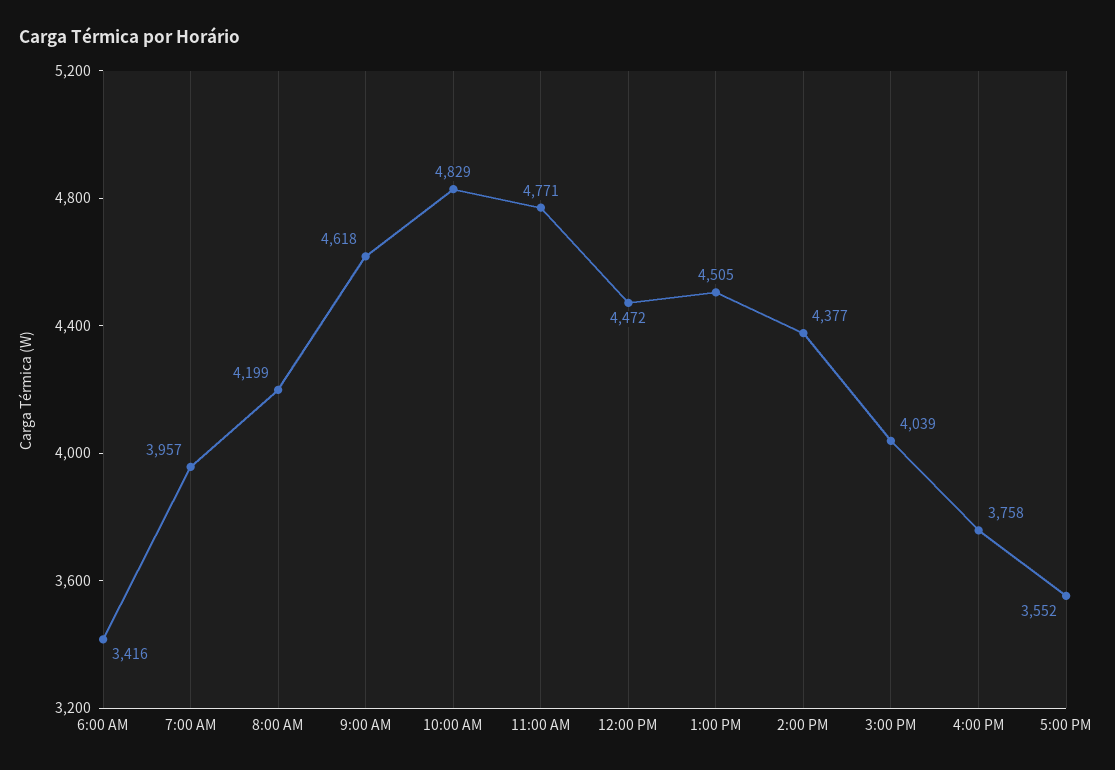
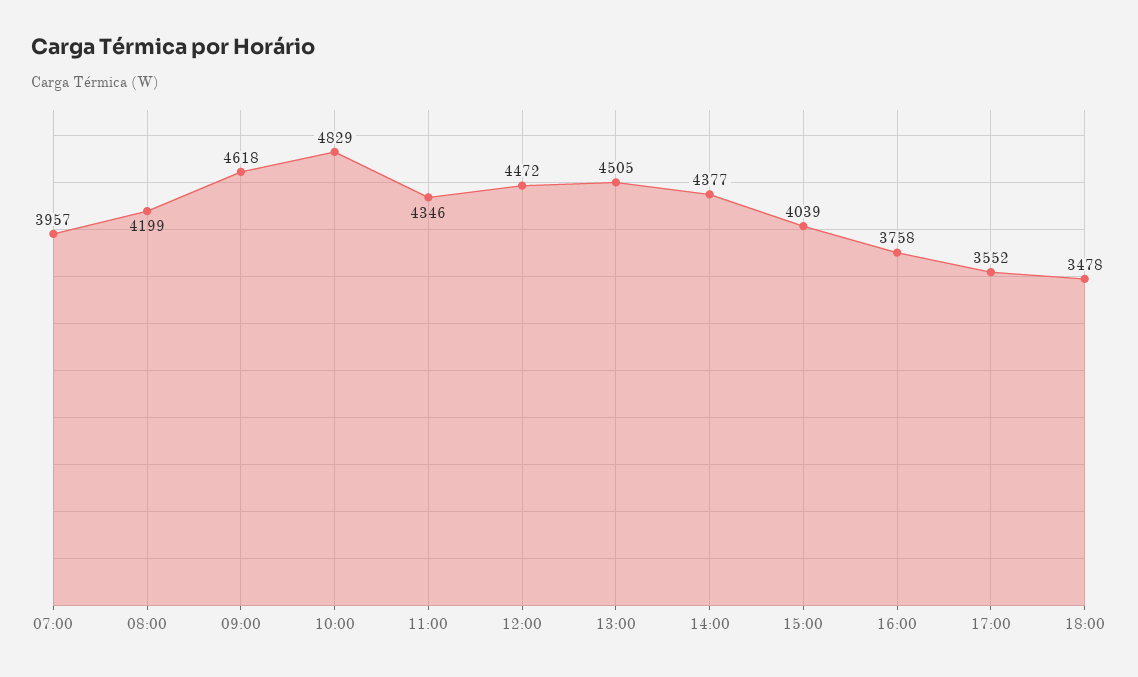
6:00 AM: 3416 -> none
11:00 AM: 4771 -> 4346
18:00: none -> 3478

